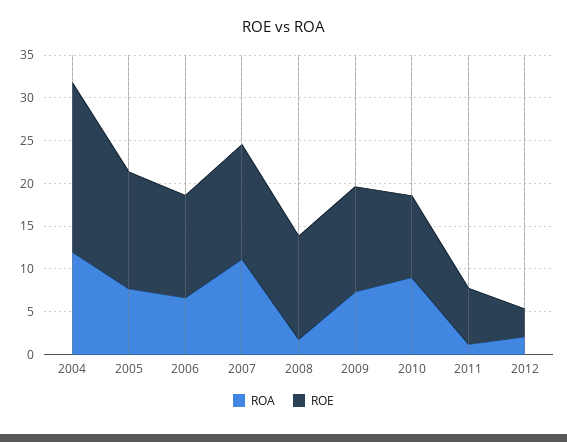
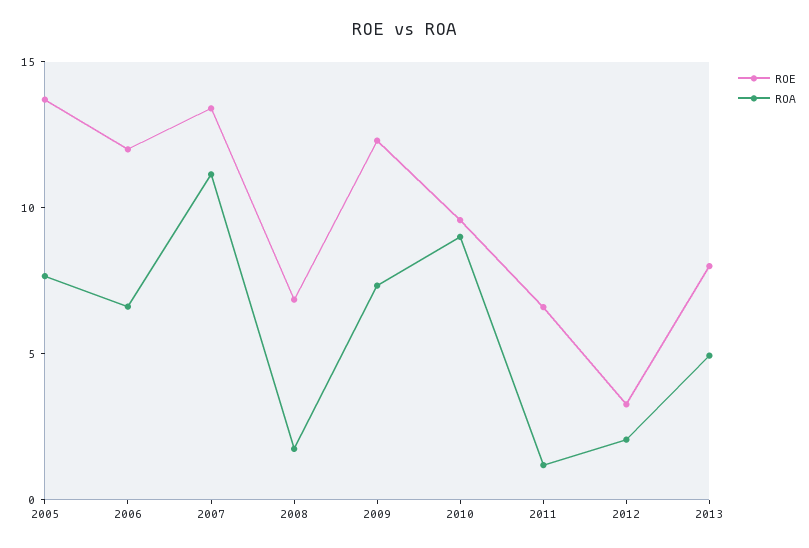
ROA, 2004: 12 -> none
ROE, 2004: 20 -> none
ROE, 2008: 12 -> 7
ROE, 2013: none -> 8
ROA, 2013: none -> 5

